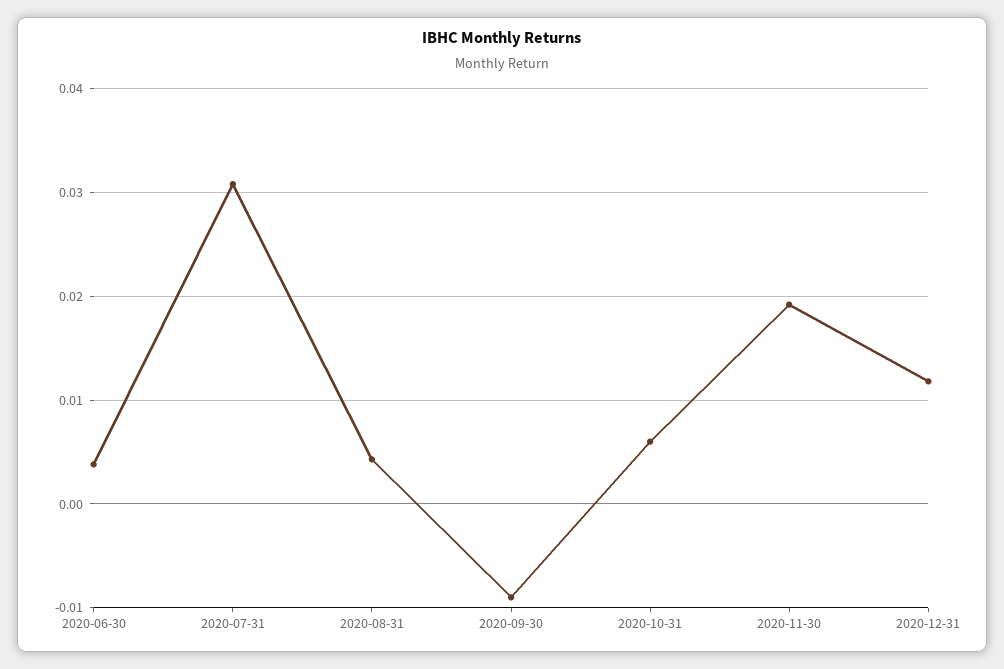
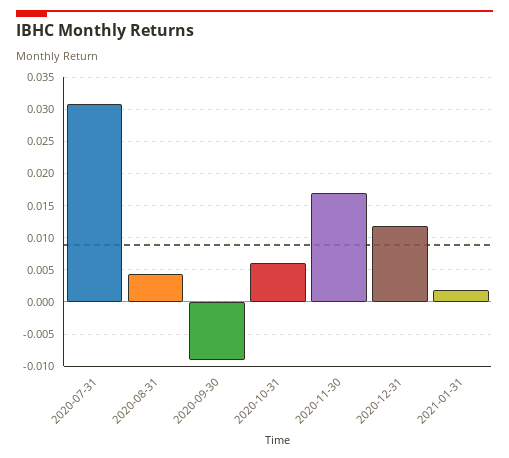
2020-06-30: 0.004 -> none
2020-11-30: 0.019 -> 0.017
2021-01-31: none -> 0.002

